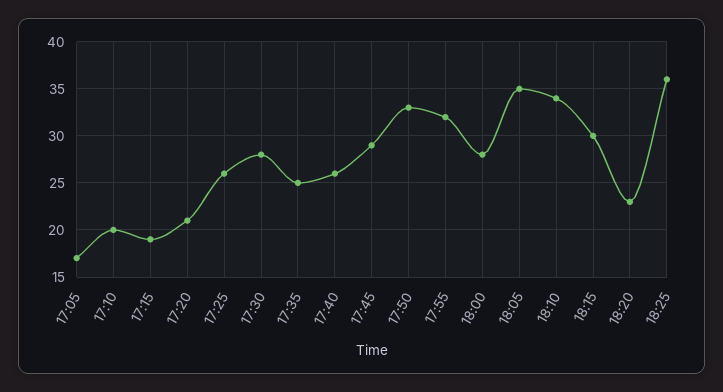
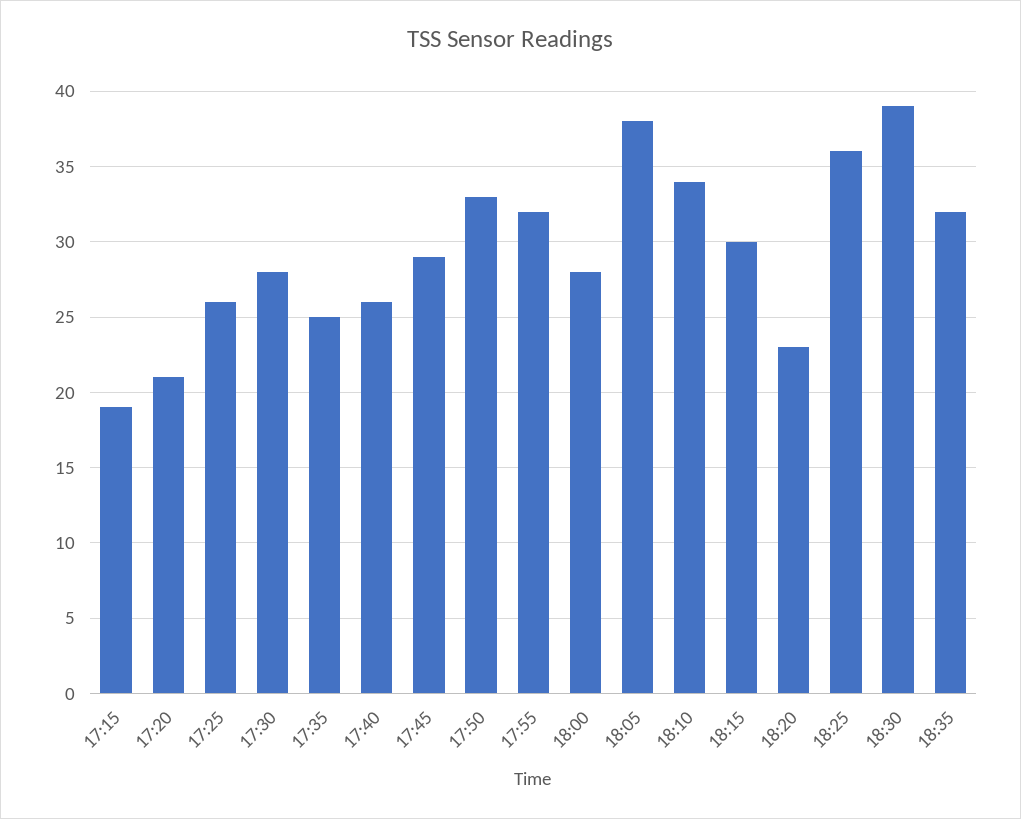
17:05: 17 -> none
17:10: 20 -> none
18:05: 35 -> 38
18:30: none -> 39
18:35: none -> 32

